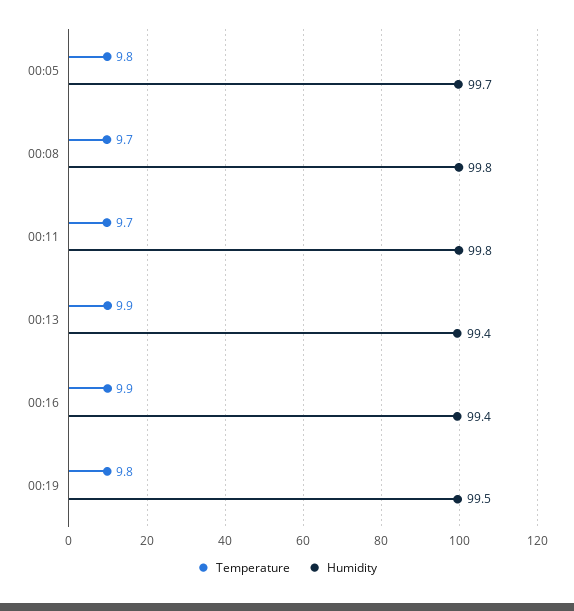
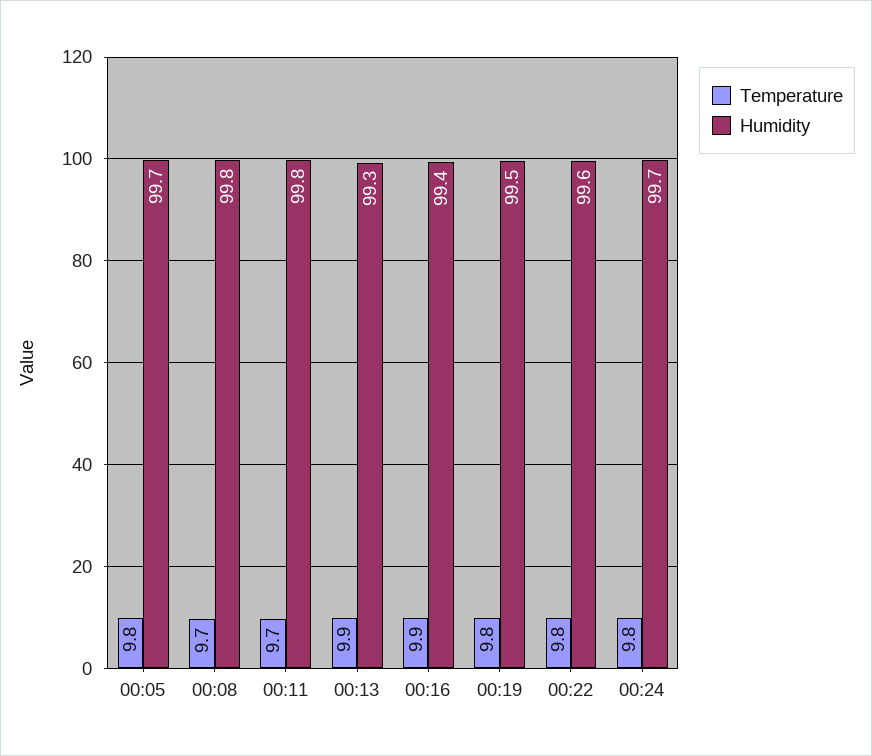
Humidity, 00:13: 99.4 -> 99.3
Temperature, 00:22: none -> 9.8
Humidity, 00:22: none -> 99.6
Temperature, 00:24: none -> 9.8
Humidity, 00:24: none -> 99.7

